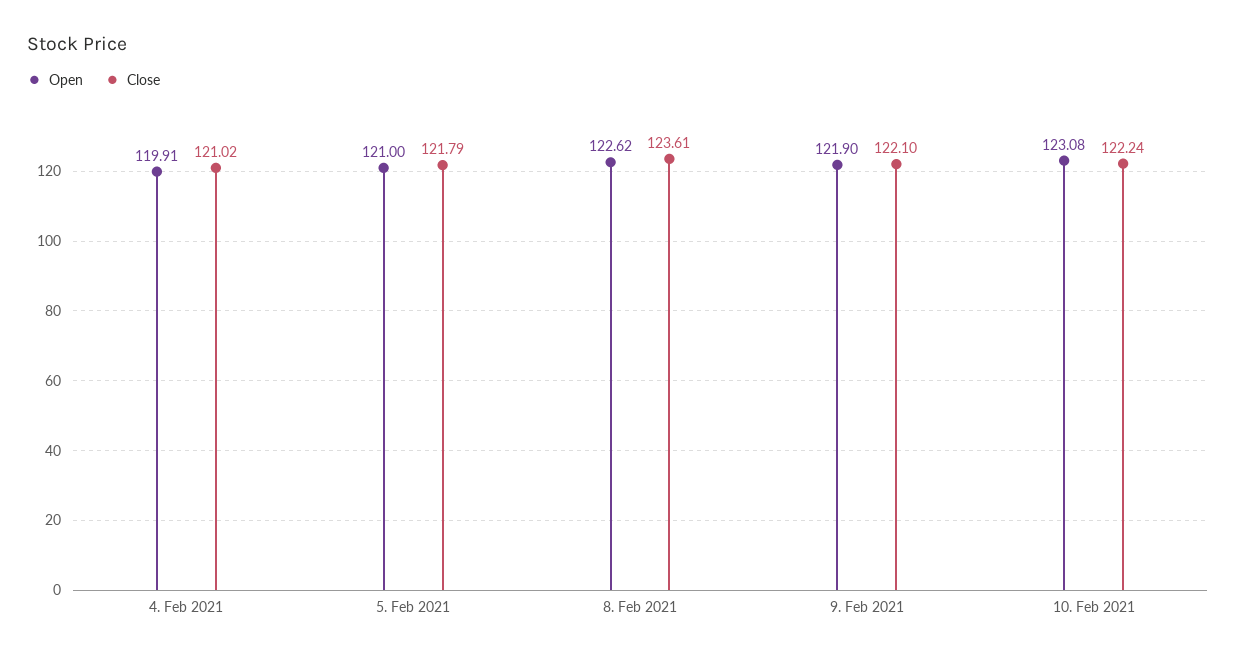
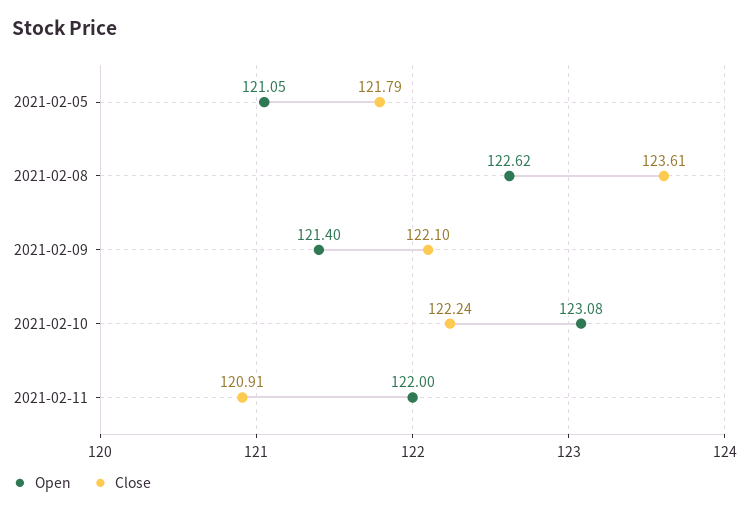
Open, 4. Feb 2021: 119.91 -> none
Close, 4. Feb 2021: 121.02 -> none
Open, 5. Feb 2021: 121 -> 121.05
Open, 9. Feb 2021: 121.9 -> 121.4
Open, 2021-02-11: none -> 122
Close, 2021-02-11: none -> 120.91

